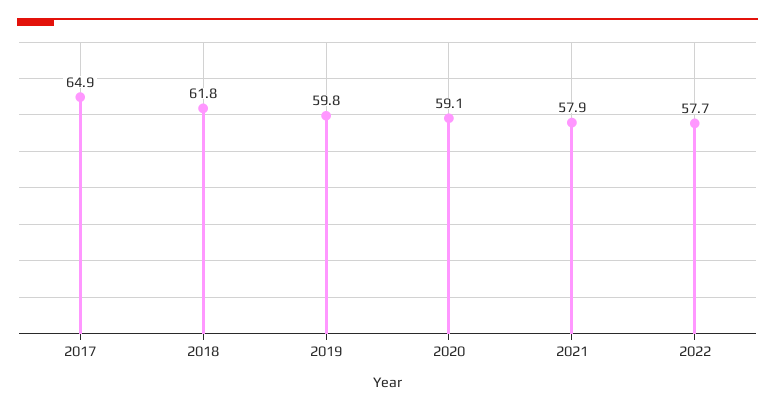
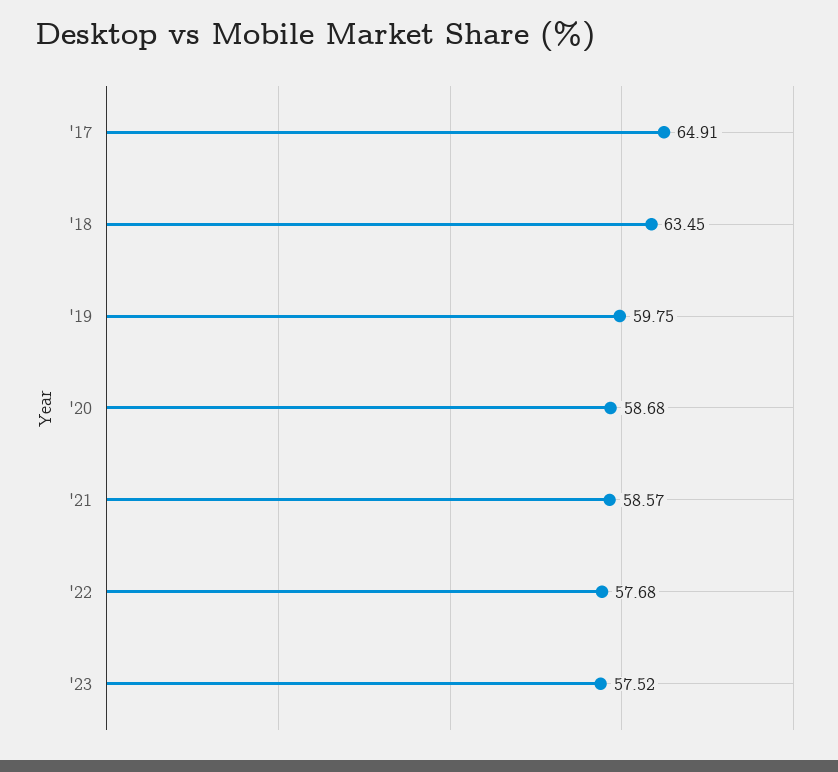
2018: 61.8 -> 63.45
2020: 59.1 -> 58.68
2021: 57.9 -> 58.57
'23: none -> 57.52

